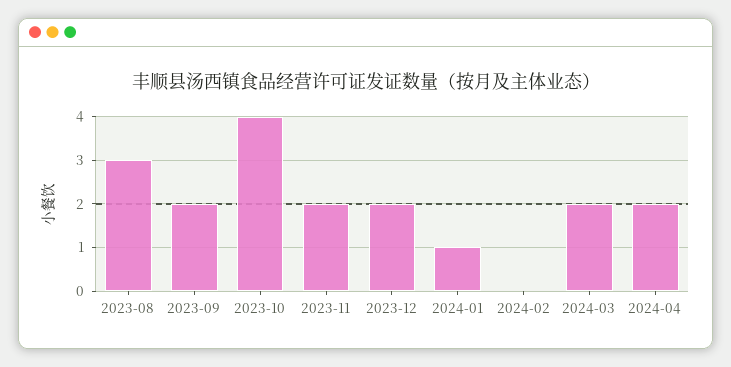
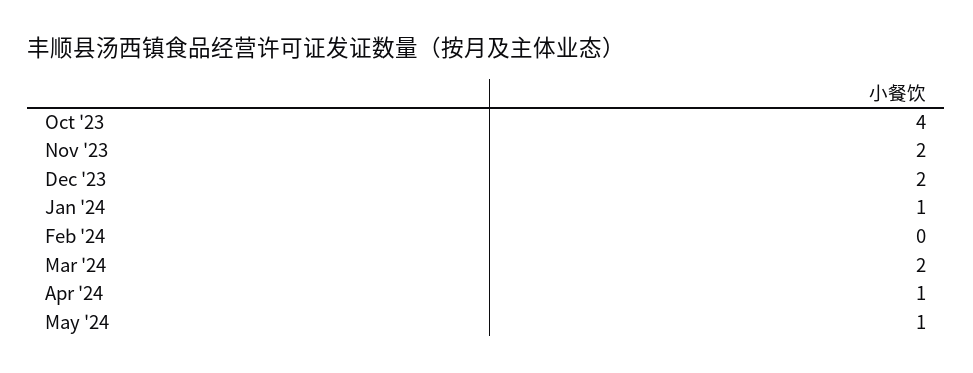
2023-08: 3 -> none
2023-09: 2 -> none
2024-04: 2 -> 1
May '24: none -> 1

